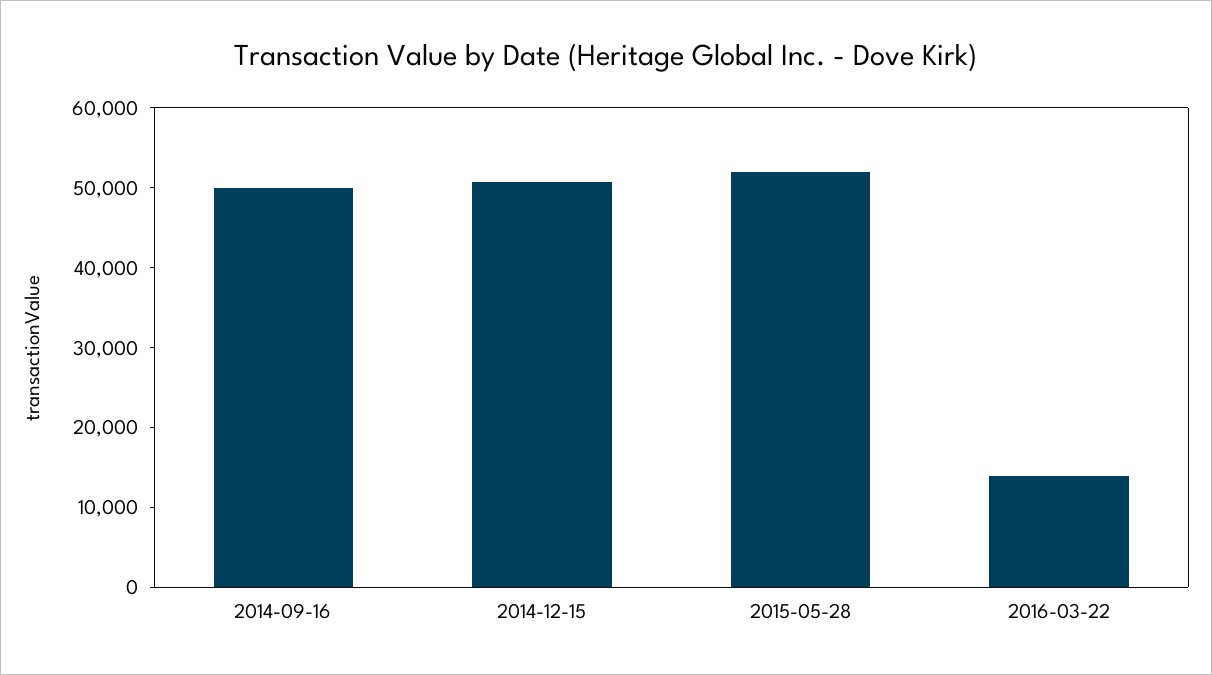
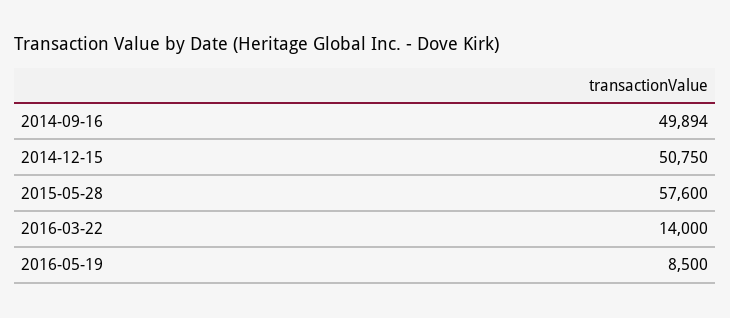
2015-05-28: 52000 -> 57600
2016-05-19: none -> 8500

